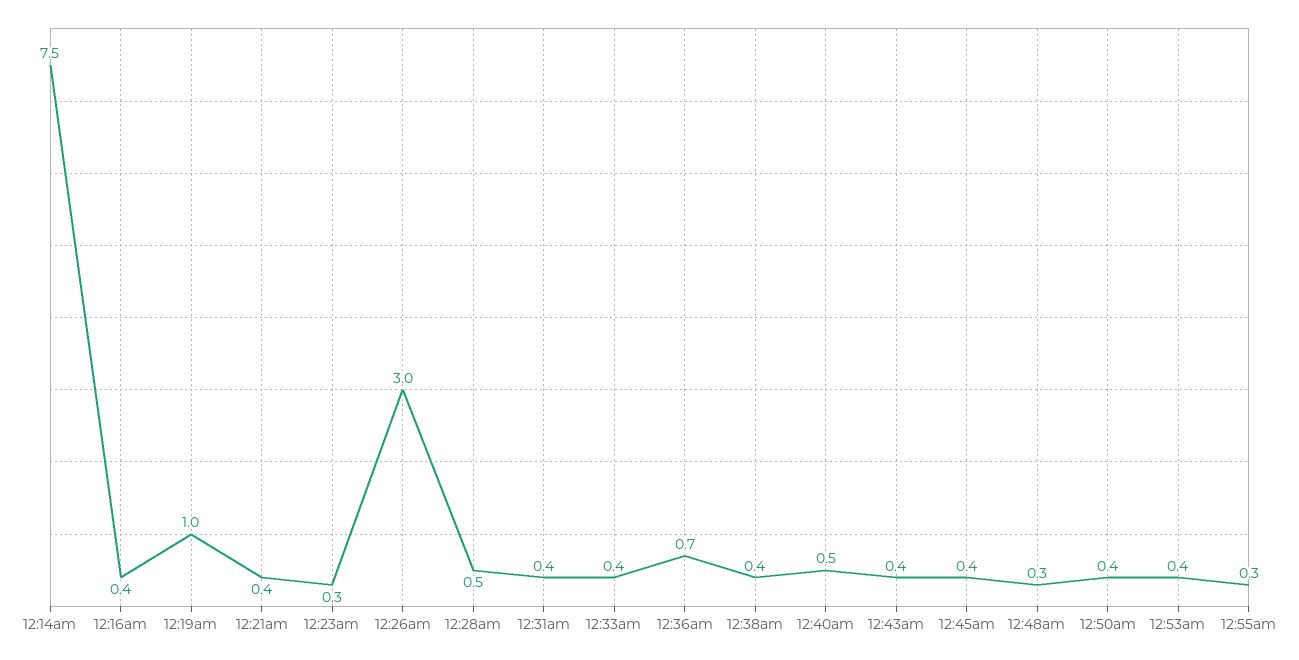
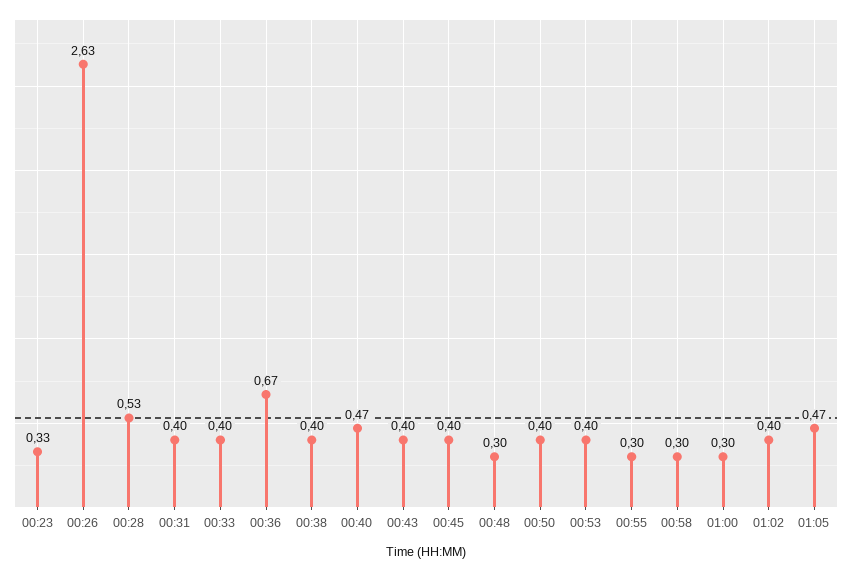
12:14am: 7.5 -> none
12:16am: 0.4 -> none
12:19am: 1 -> none
12:21am: 0.4 -> none
12:26am: 3 -> 2.63
00:58: none -> 0.3
01:00: none -> 0.3
01:02: none -> 0.4
01:05: none -> 0.47

